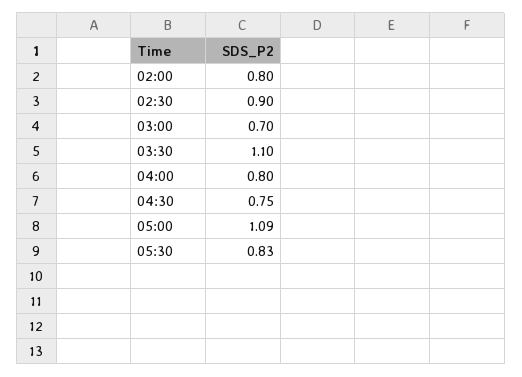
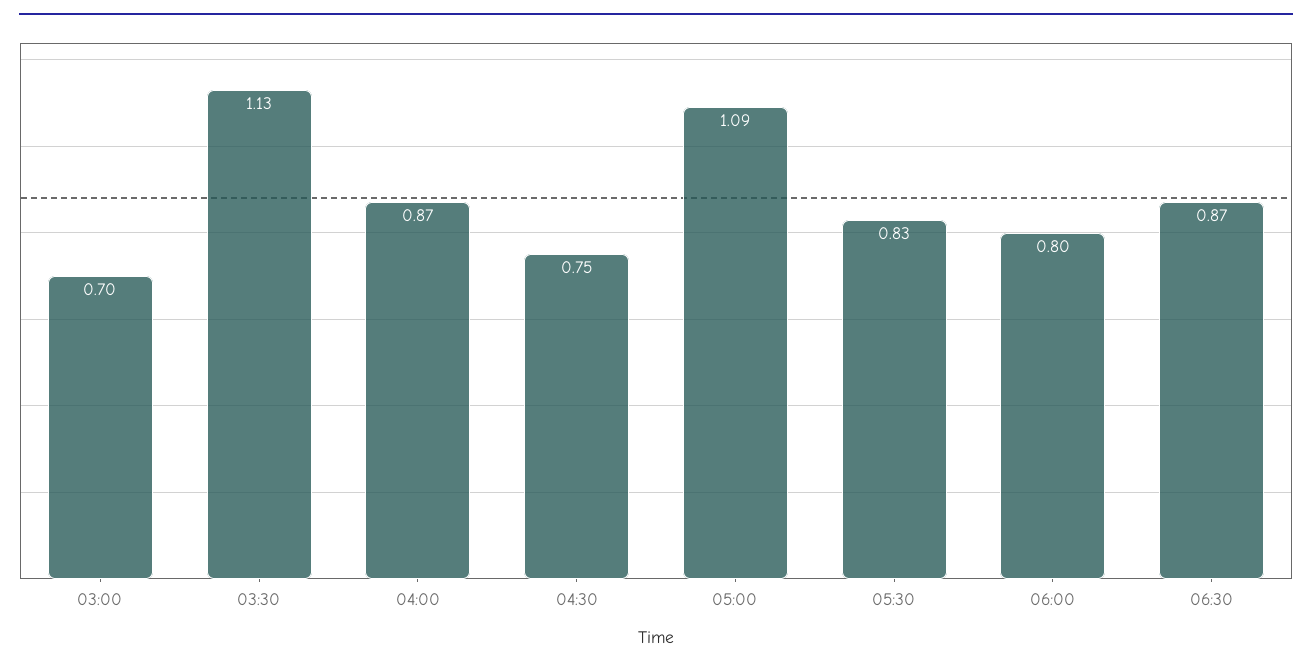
02:00: 0.8 -> none
02:30: 0.9 -> none
03:30: 1.1 -> 1.13
04:00: 0.8 -> 0.87
06:00: none -> 0.8
06:30: none -> 0.87

